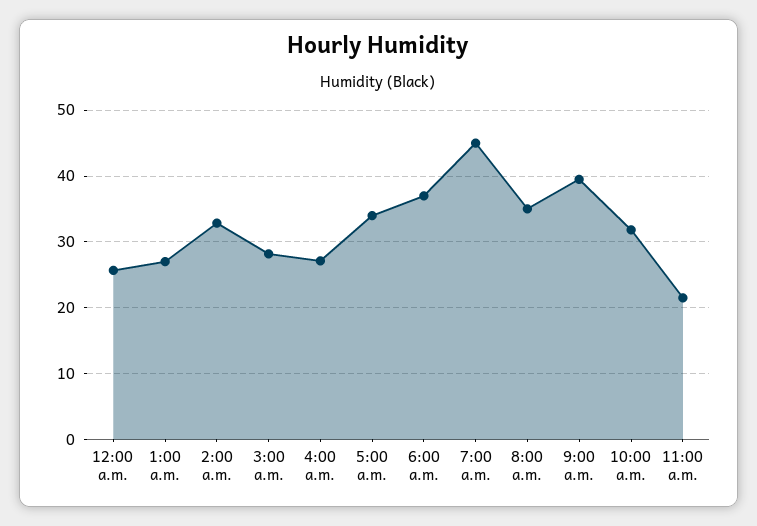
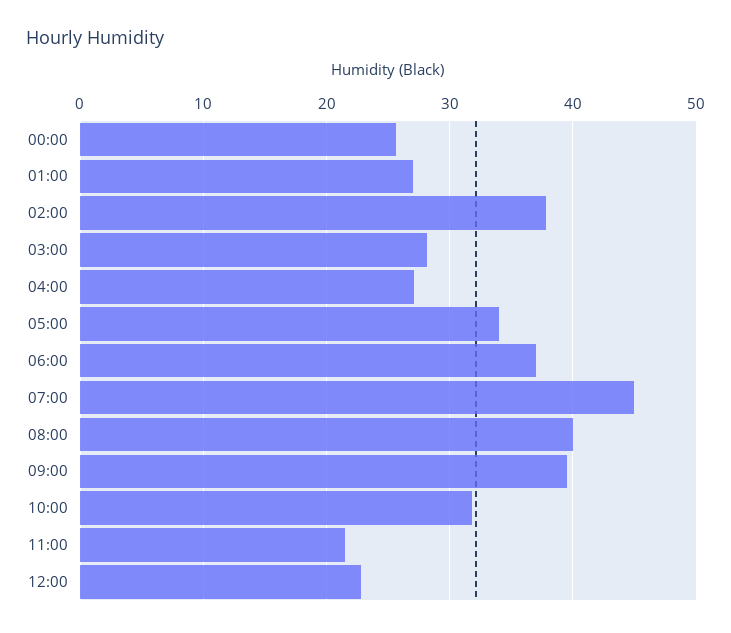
2:00 a.m.: 33 -> 38
8:00 a.m.: 35 -> 40
12:00: none -> 23

